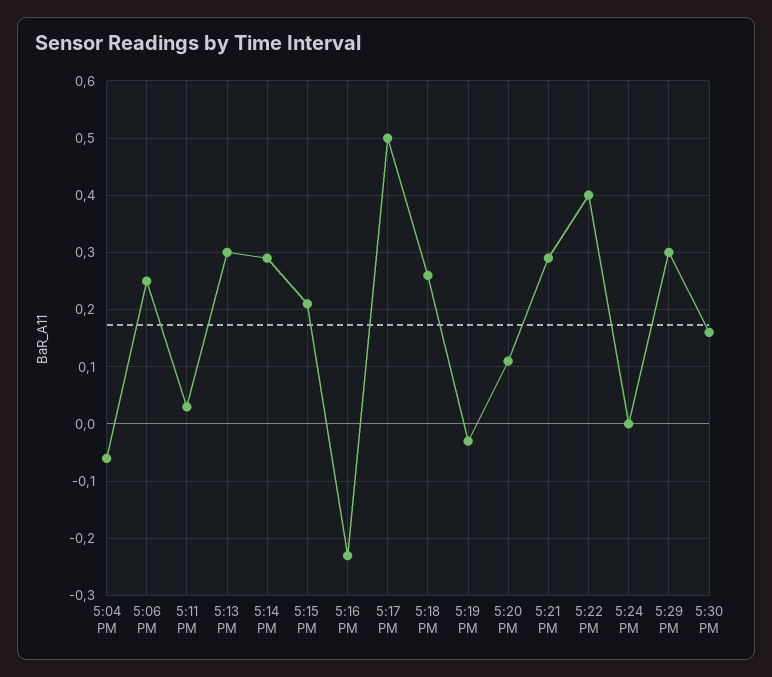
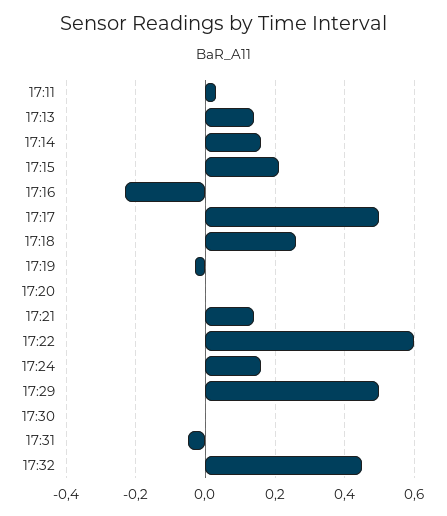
5:04 PM: -0.05 -> none
5:06 PM: 0.25 -> none
5:13 PM: 0.3 -> 0.15
5:14 PM: 0.3 -> 0.15
5:20 PM: 0.1 -> 0
5:21 PM: 0.3 -> 0.15
5:22 PM: 0.4 -> 0.6
5:24 PM: 0 -> 0.15
5:29 PM: 0.3 -> 0.5
5:30 PM: 0.15 -> 0
17:31: none -> -0.05
17:32: none -> 0.45

